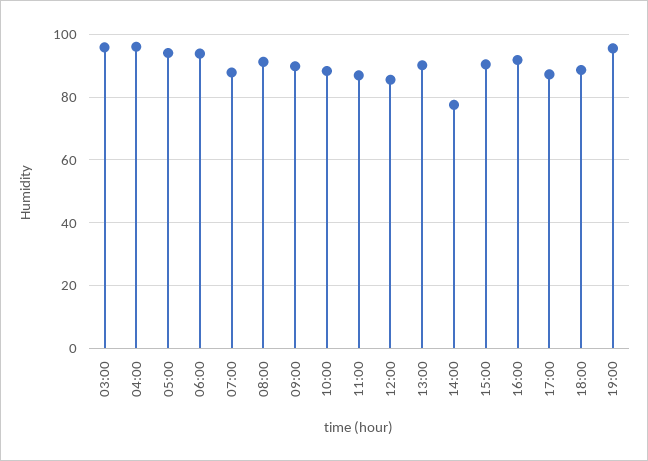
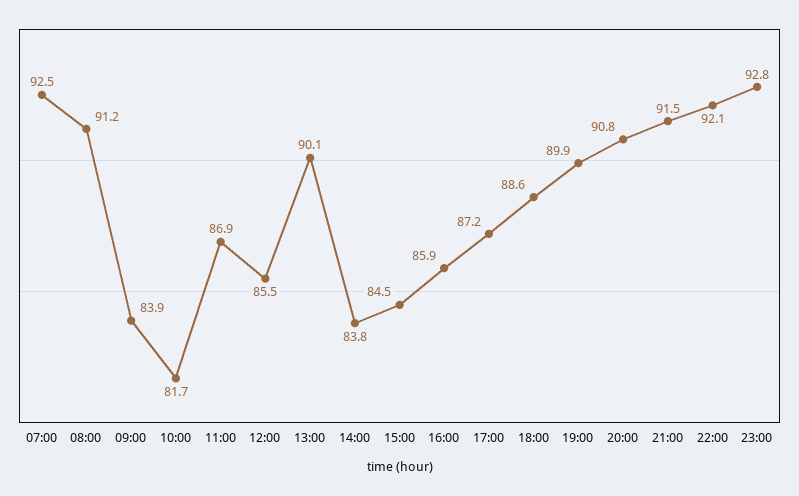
03:00: 96 -> none
04:00: 96 -> none
05:00: 94 -> none
06:00: 94 -> none
07:00: 88 -> 92.5
09:00: 90 -> 83.9
10:00: 88 -> 81.7
14:00: 78 -> 83.8
15:00: 90 -> 84.5
16:00: 92 -> 85.9
19:00: 96 -> 89.9
20:00: none -> 90.8
21:00: none -> 91.5
22:00: none -> 92.1
23:00: none -> 92.8

